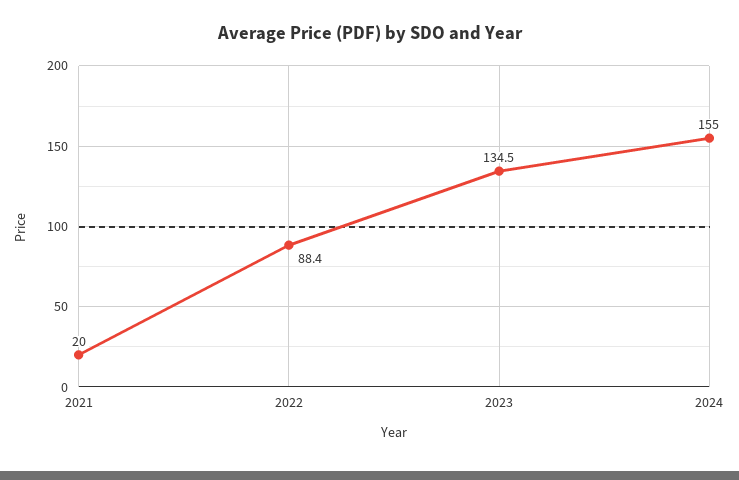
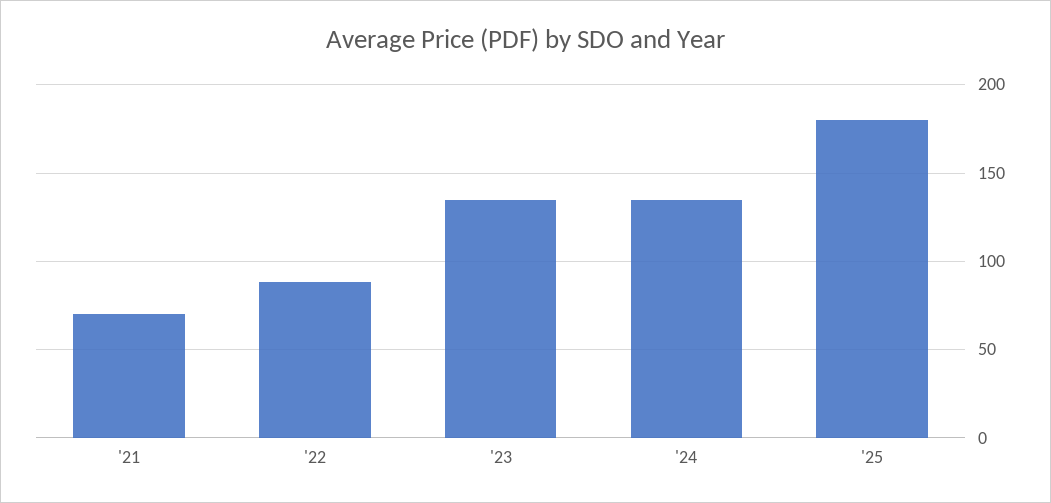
2021: 20 -> 70
2024: 155 -> 135
'25: none -> 180

